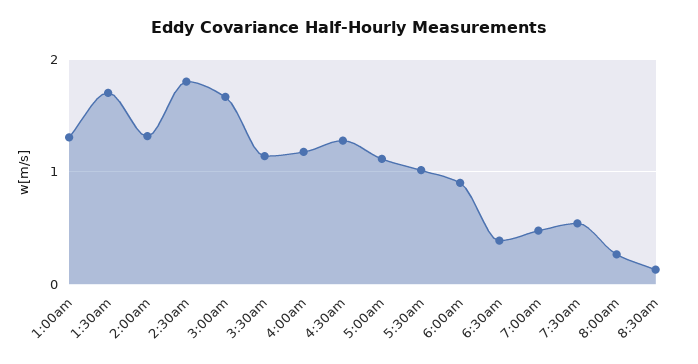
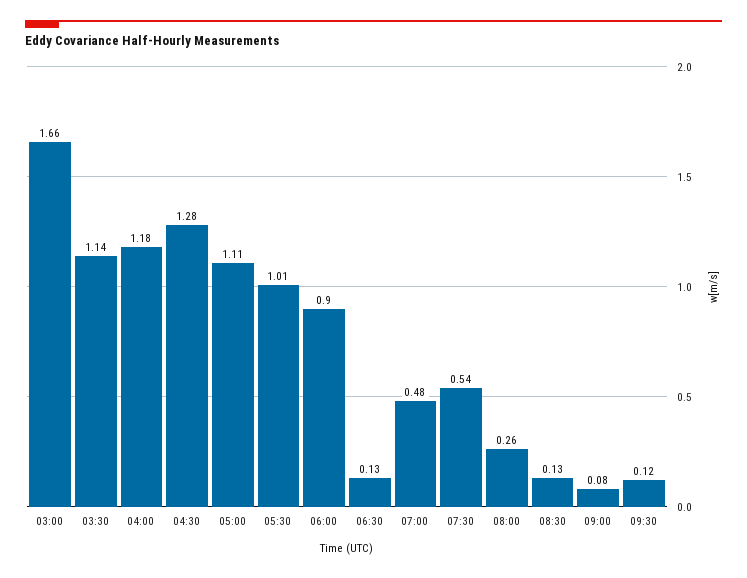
1:00am: 1.3 -> none
1:30am: 1.7 -> none
2:00am: 1.3 -> none
2:30am: 1.8 -> none
6:30am: 0.4 -> 0.13
09:00: none -> 0.08
09:30: none -> 0.12

